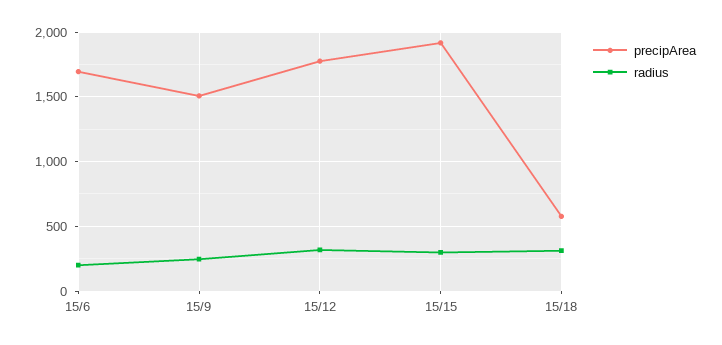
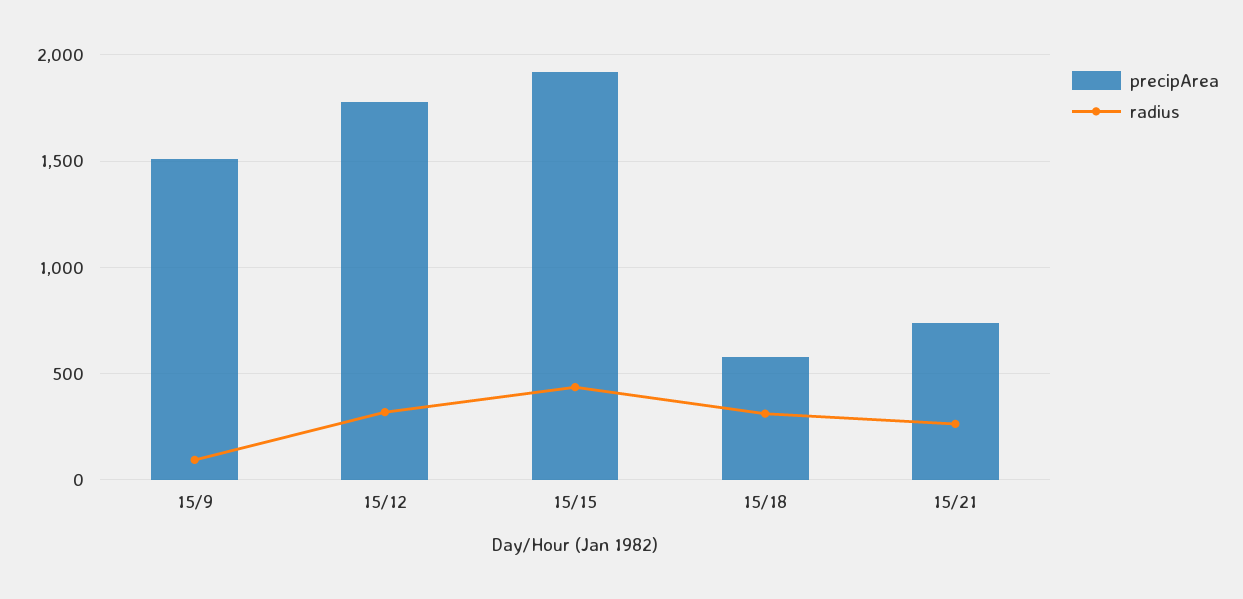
precipArea, 15/6: 1700 -> none
radius, 15/6: 200 -> none
radius, 15/9: 250 -> 100
radius, 15/15: 300 -> 450
precipArea, 15/21: none -> 750
radius, 15/21: none -> 250

